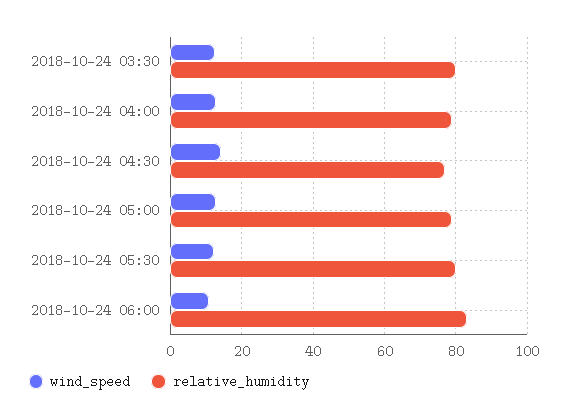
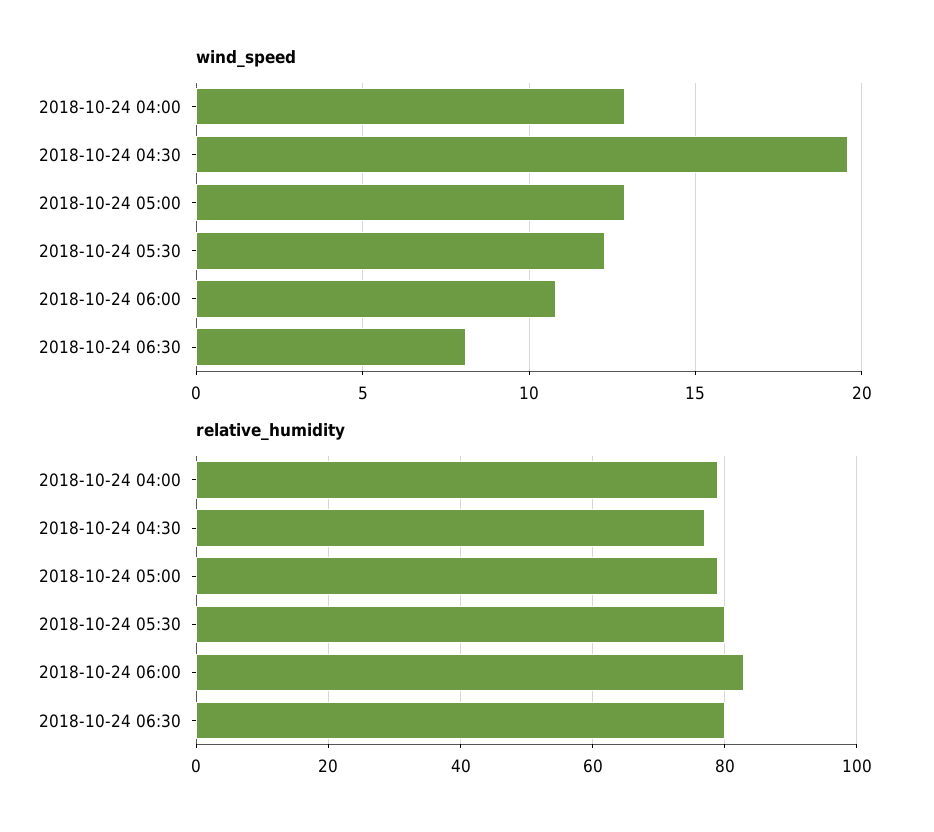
wind_speed, 2018-10-24 03:30: 12 -> none
relative_humidity, 2018-10-24 03:30: 80 -> none
wind_speed, 2018-10-24 04:30: 14 -> 19.5
wind_speed, 2018-10-24 06:30: none -> 8
relative_humidity, 2018-10-24 06:30: none -> 80

